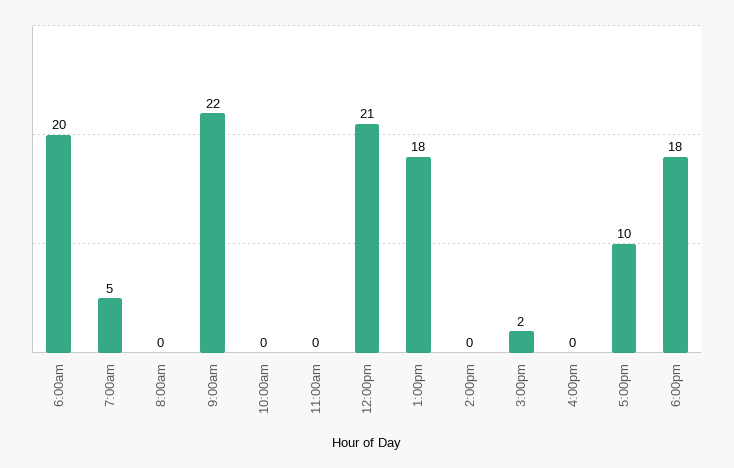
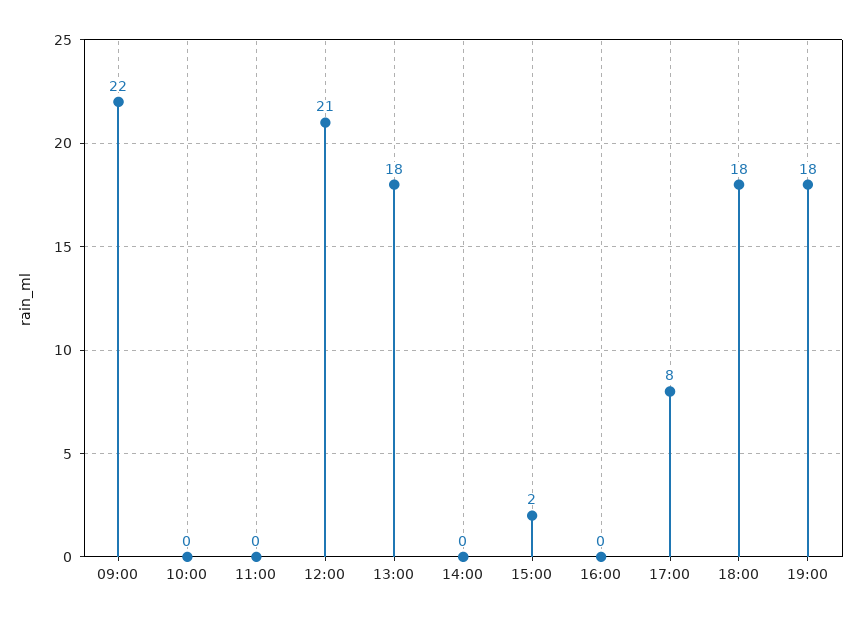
6:00am: 20 -> none
7:00am: 5 -> none
8:00am: 0 -> none
5:00pm: 10 -> 8
19:00: none -> 18

